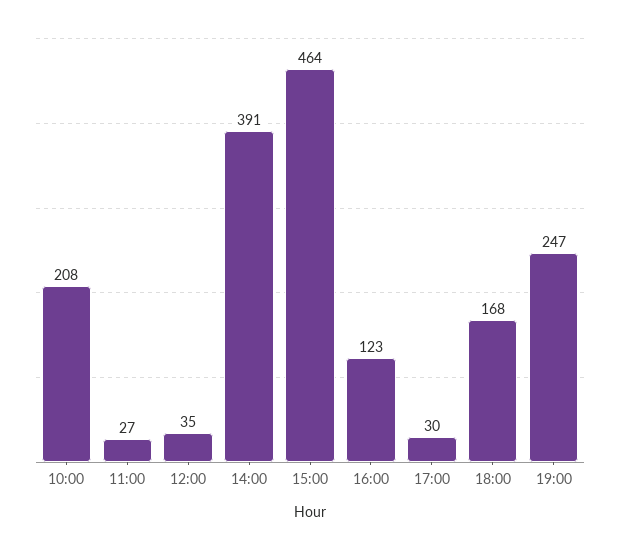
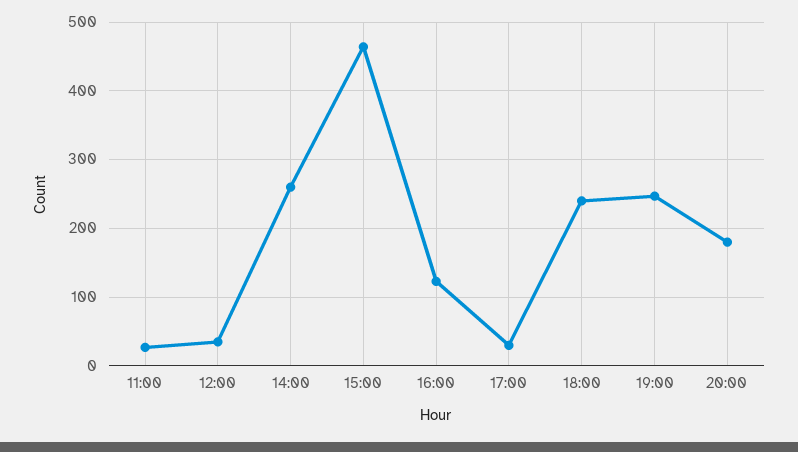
10:00: 208 -> none
14:00: 391 -> 260
18:00: 168 -> 240
20:00: none -> 180

